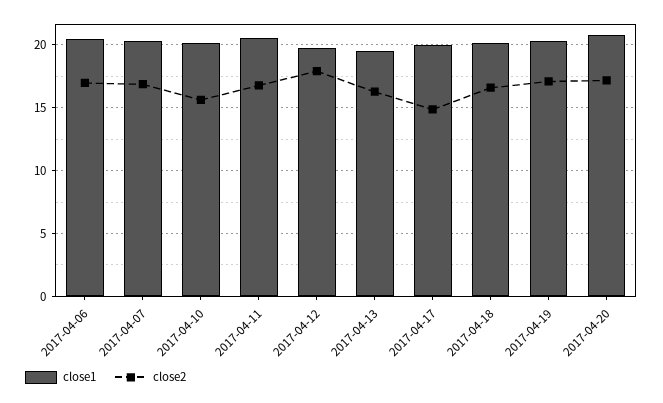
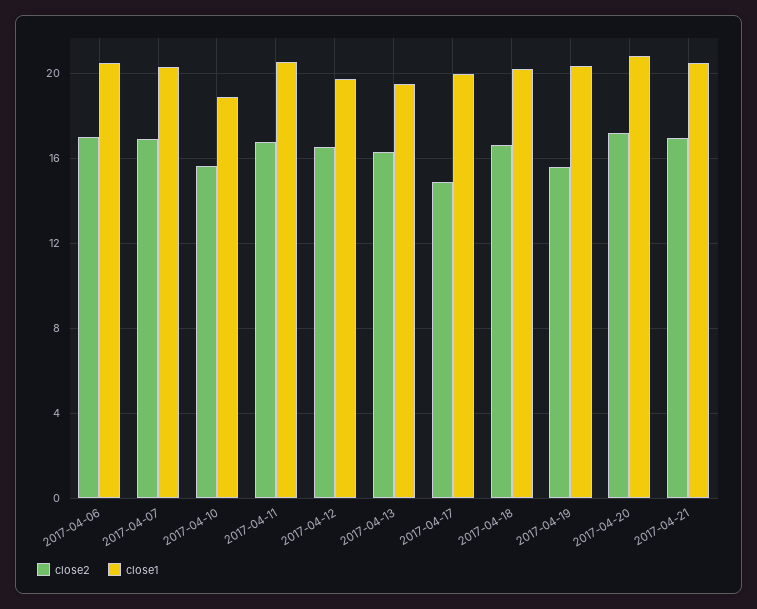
close1, 2017-04-10: 20 -> 19
close2, 2017-04-12: 18 -> 16.5
close2, 2017-04-19: 17 -> 15.5
close2, 2017-04-21: none -> 17
close1, 2017-04-21: none -> 20.5

